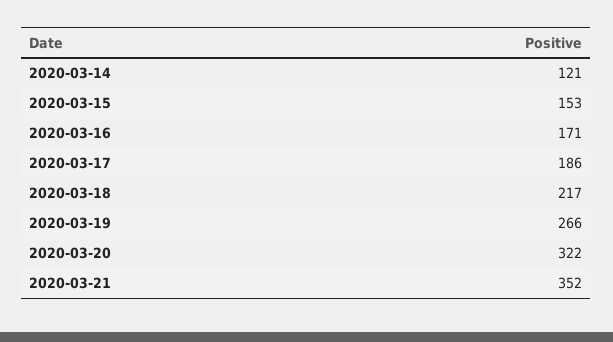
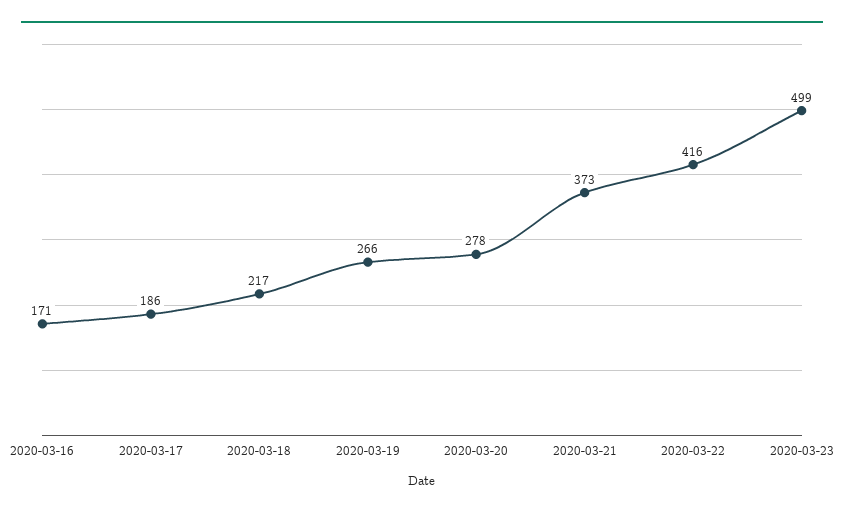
2020-03-14: 121 -> none
2020-03-15: 153 -> none
2020-03-20: 322 -> 278
2020-03-21: 352 -> 373
2020-03-22: none -> 416
2020-03-23: none -> 499

